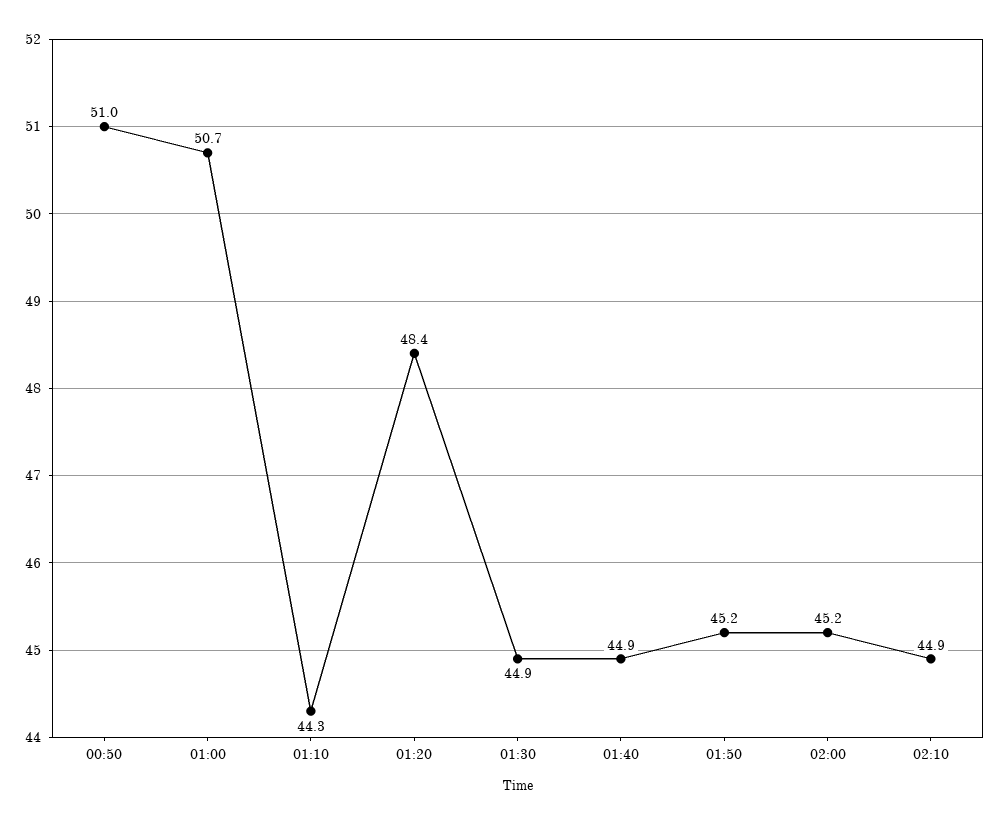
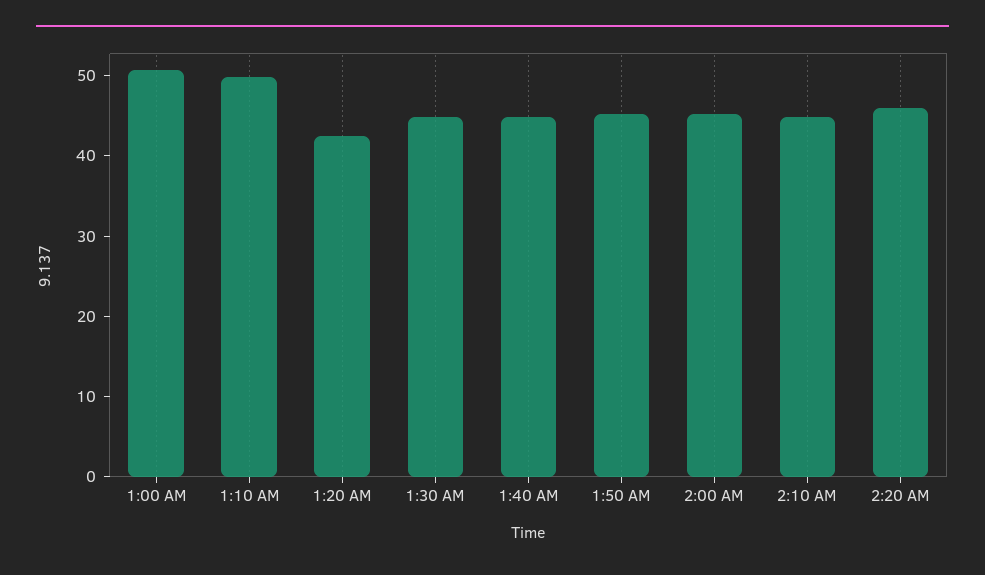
00:50: 51 -> none
01:10: 44.3 -> 50
01:20: 48.4 -> 42
2:20 AM: none -> 46

